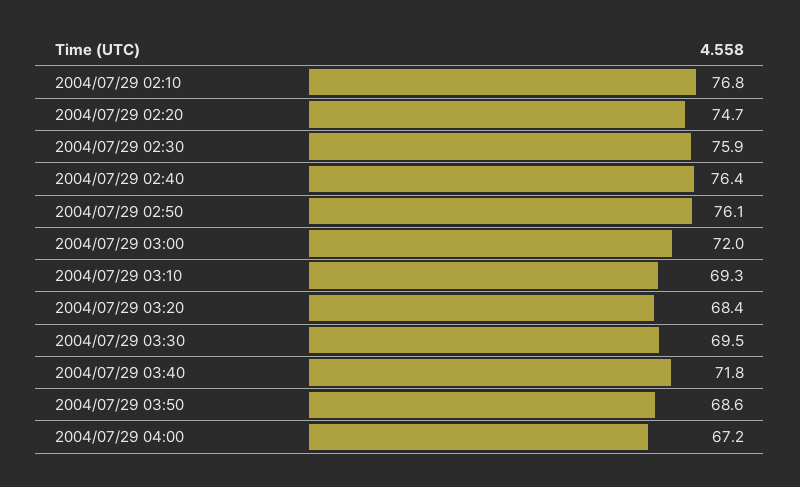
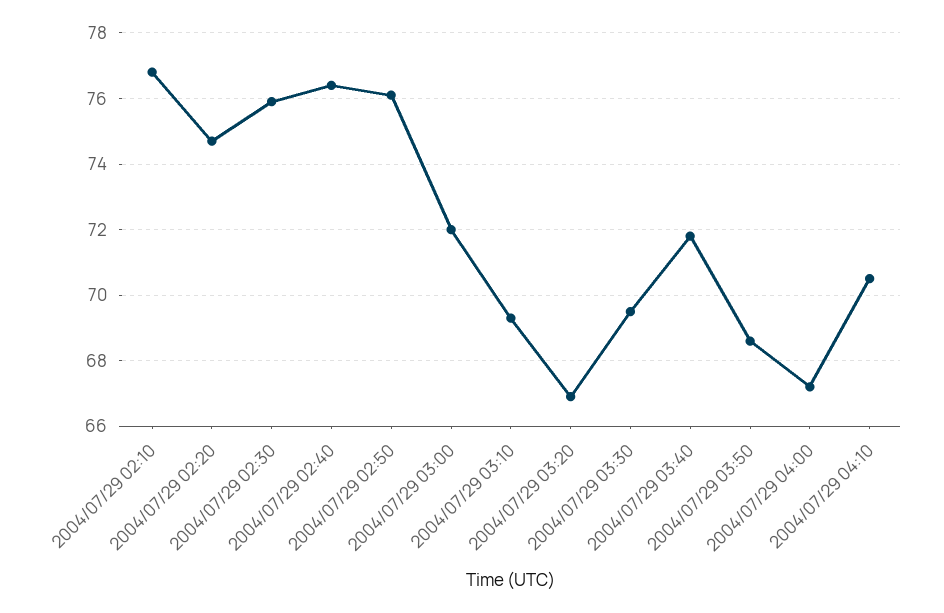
2004/07/29 03:20: 68.4 -> 67
2004/07/29 04:10: none -> 70.5

